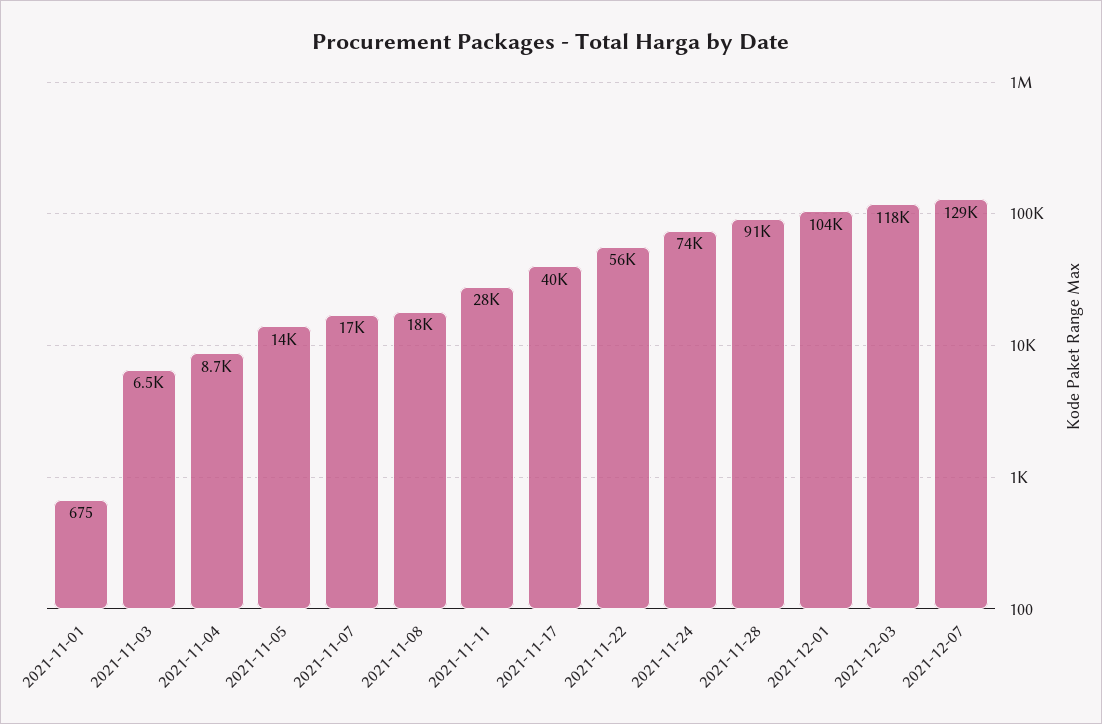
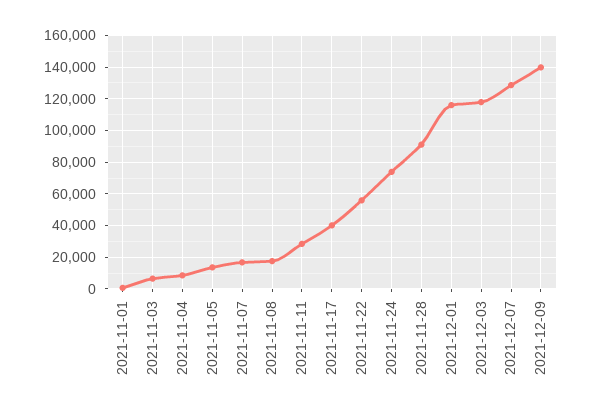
2021-12-01: 104000 -> 115000
2021-12-09: none -> 140000

